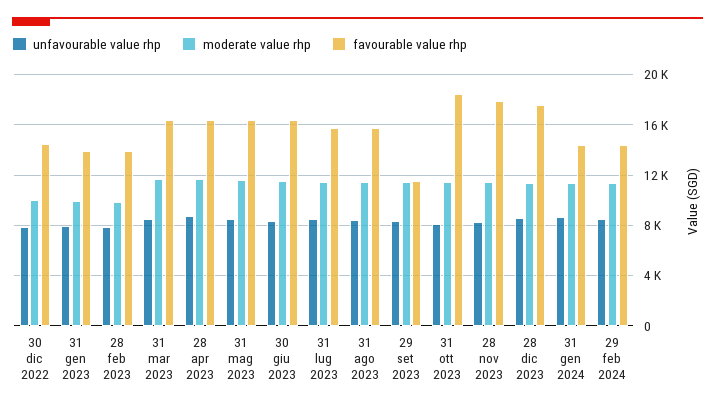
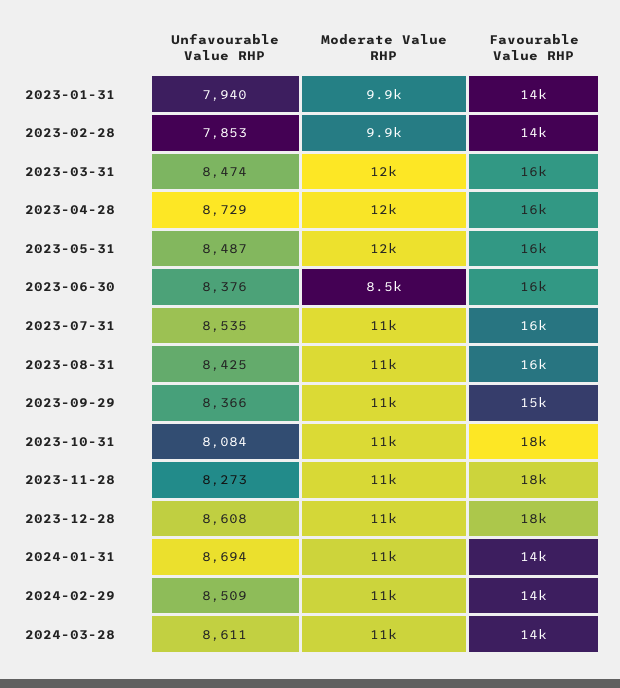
unfavourable value rhp, 30 dic 2022: 8000 -> none
moderate value rhp, 30 dic 2022: 10000 -> none
favourable value rhp, 30 dic 2022: 14500 -> none
moderate value rhp, 30 giu 2023: 11500 -> 8500
favourable value rhp, 29 set 2023: 11500 -> 15000
unfavourable value rhp, 2024-03-28: none -> 8611
moderate value rhp, 2024-03-28: none -> 11000
favourable value rhp, 2024-03-28: none -> 14000

